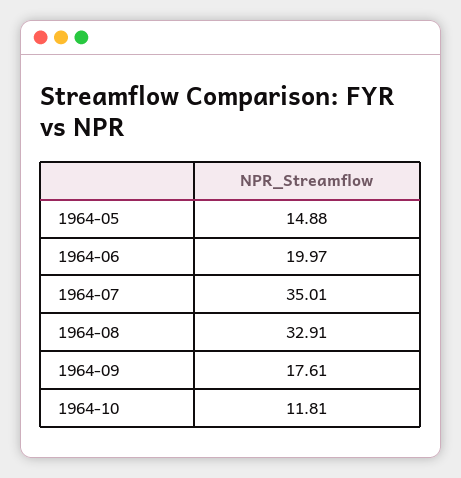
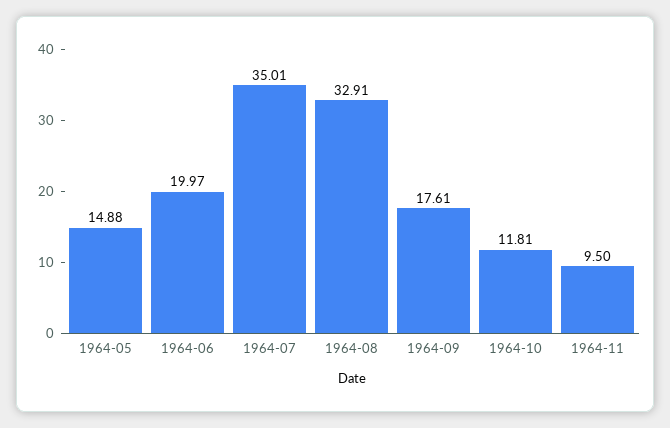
1964-11: none -> 9.5

